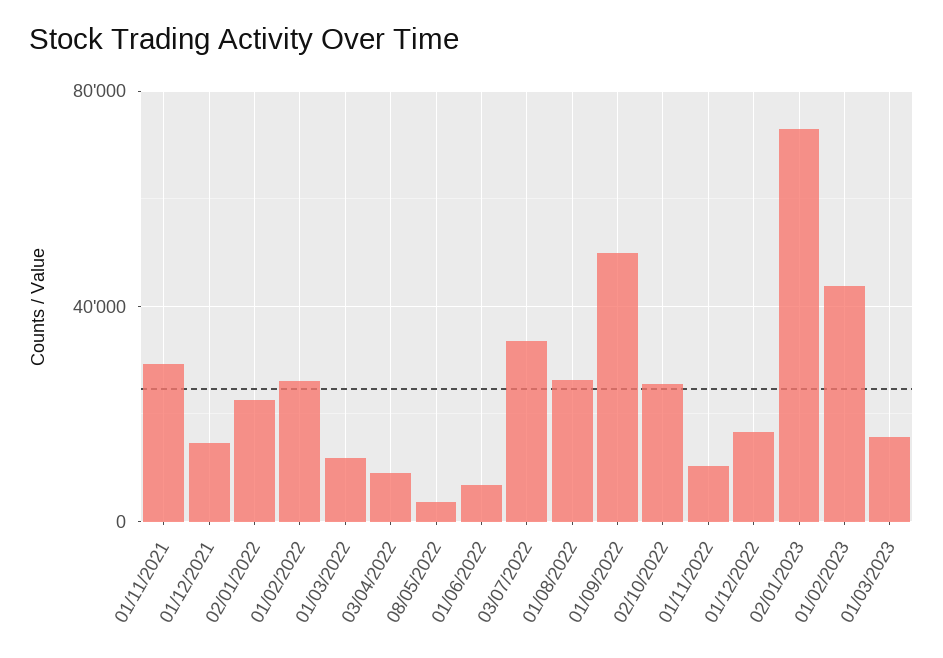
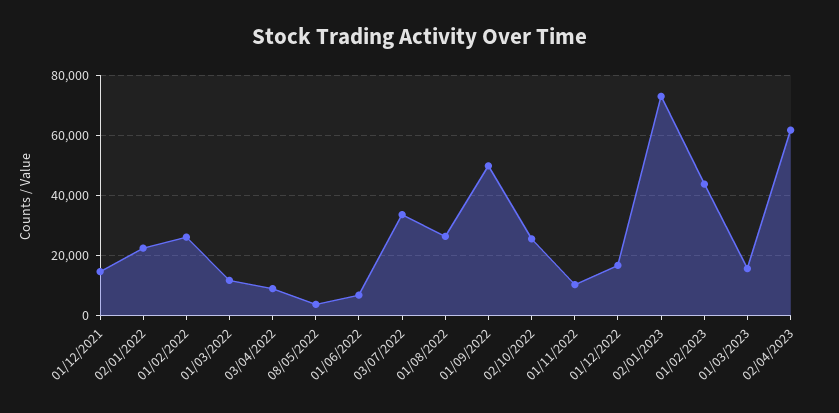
01/11/2021: 30000 -> none
02/04/2023: none -> 62000

